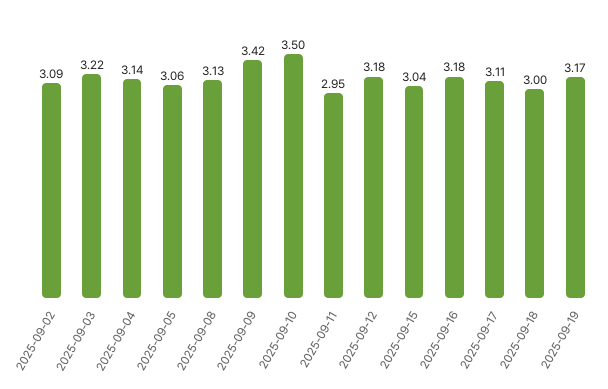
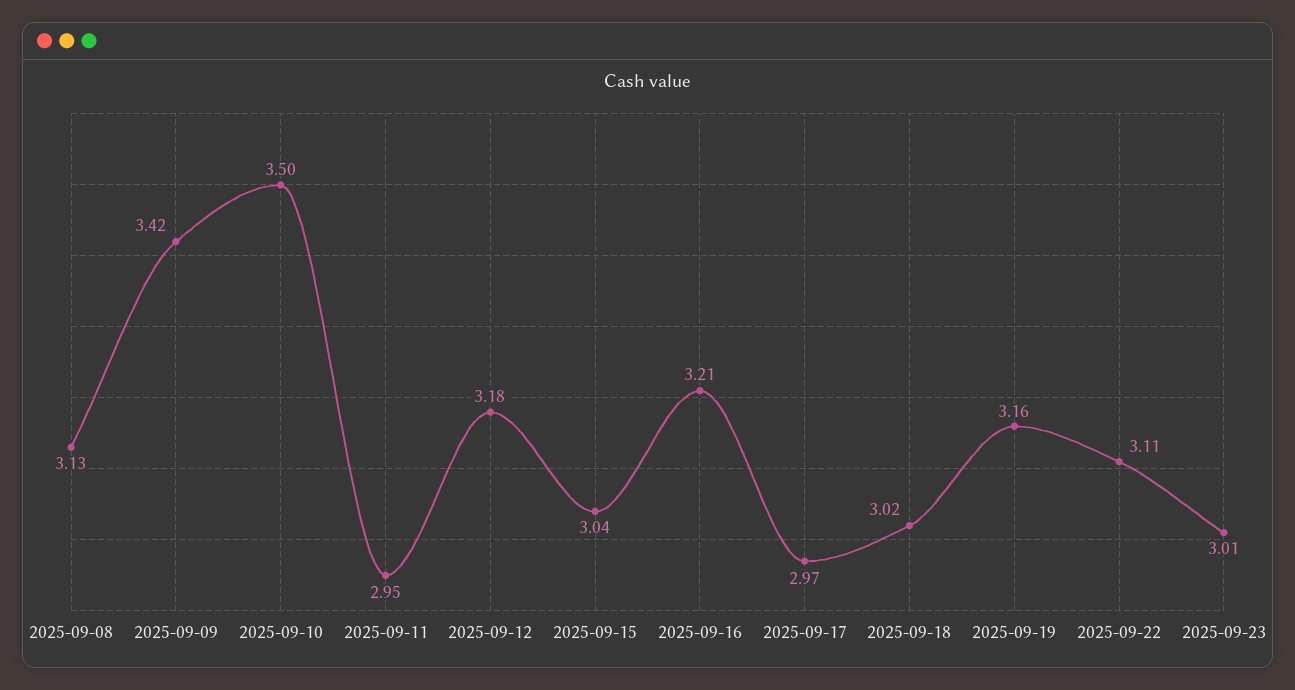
2025-09-02: 3.09 -> none
2025-09-03: 3.22 -> none
2025-09-04: 3.14 -> none
2025-09-05: 3.06 -> none
2025-09-16: 3.18 -> 3.21
2025-09-17: 3.11 -> 2.97
2025-09-18: 3 -> 3.02
2025-09-19: 3.17 -> 3.16
2025-09-22: none -> 3.11
2025-09-23: none -> 3.01

